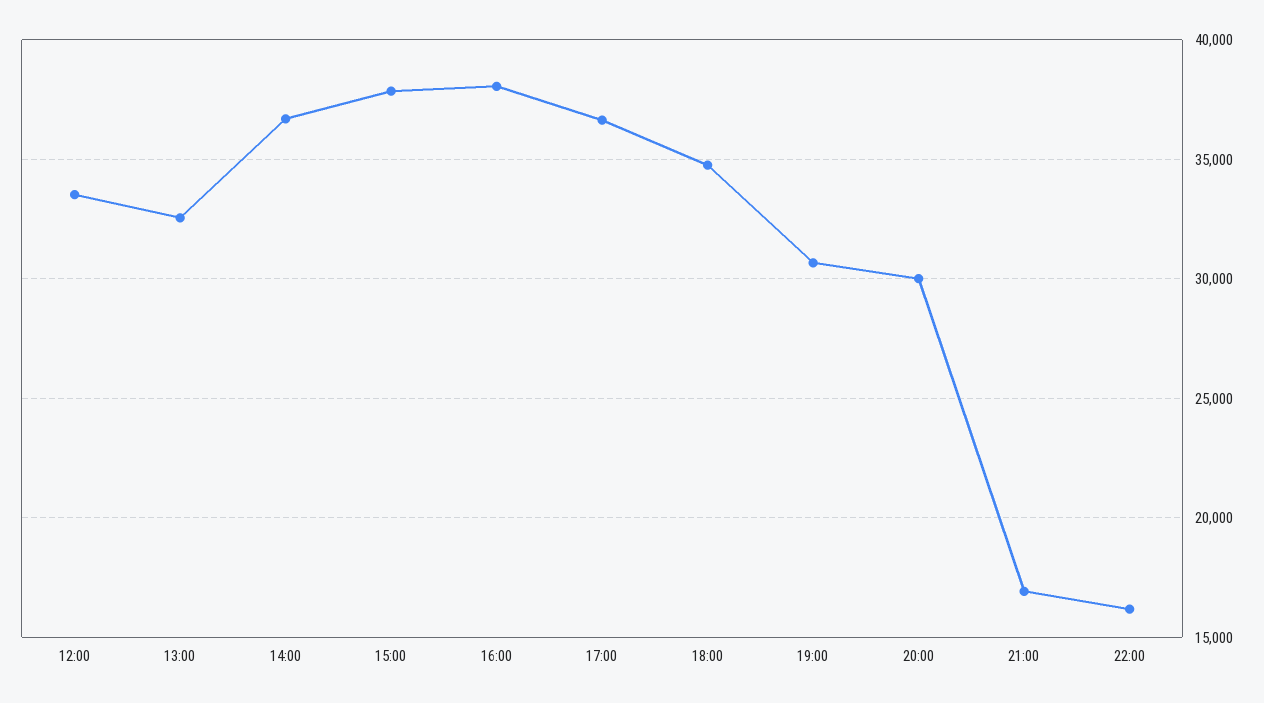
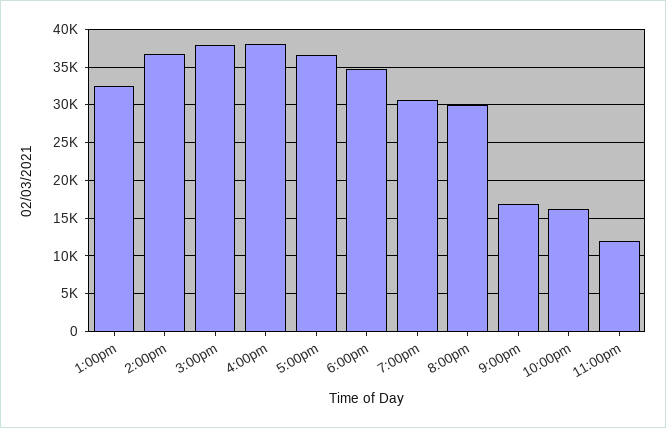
12:00: 33500 -> none
11:00pm: none -> 12000

